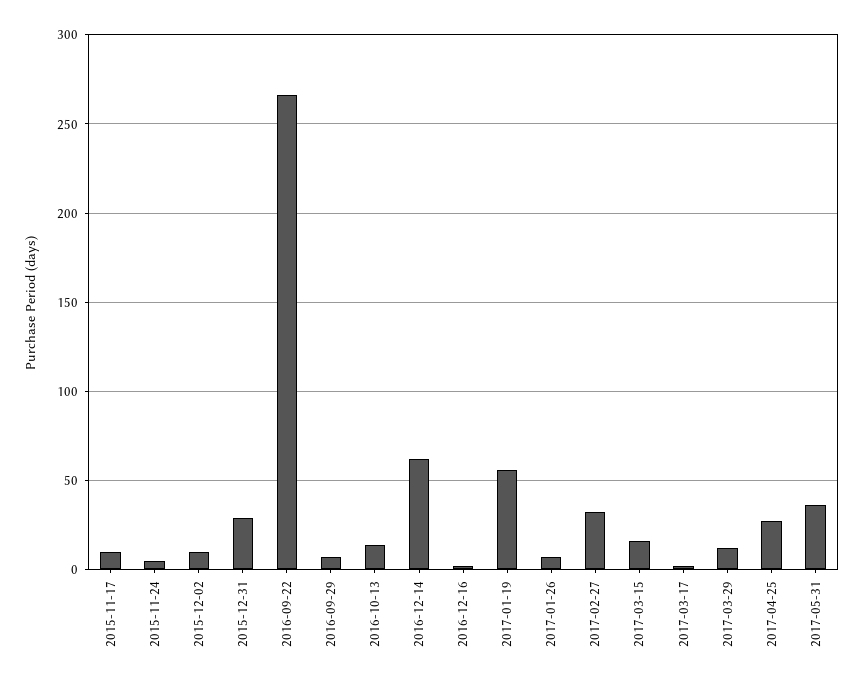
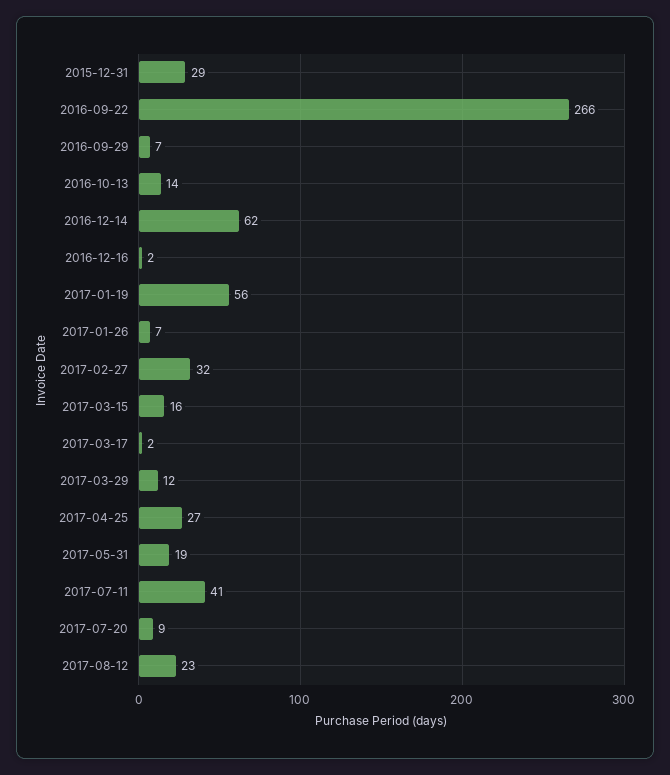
2015-11-17: 10 -> none
2015-11-24: 5 -> none
2015-12-02: 10 -> none
2017-05-31: 35 -> 19
2017-07-11: none -> 41
2017-07-20: none -> 9
2017-08-12: none -> 23

